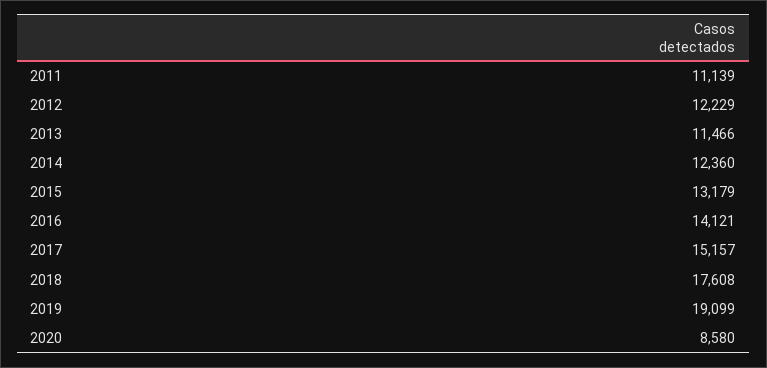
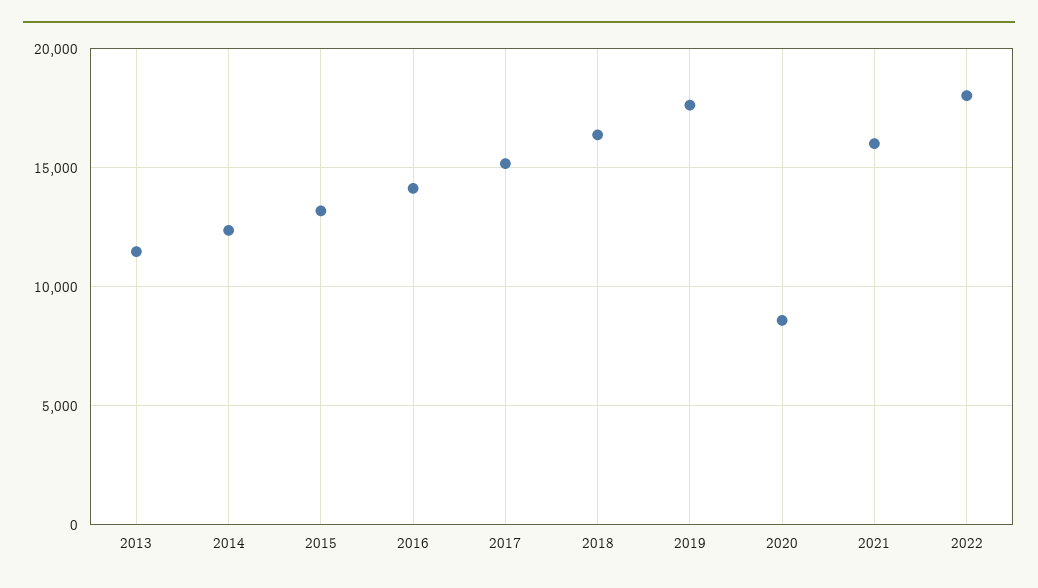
2011: 11139 -> none
2012: 12229 -> none
2018: 17608 -> 16500
2019: 19099 -> 17500
2021: none -> 16000
2022: none -> 18000

